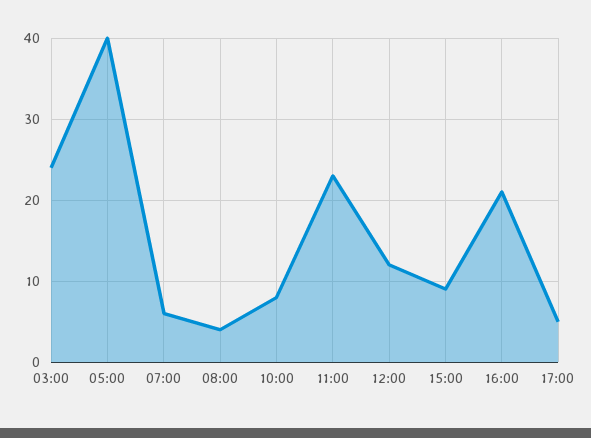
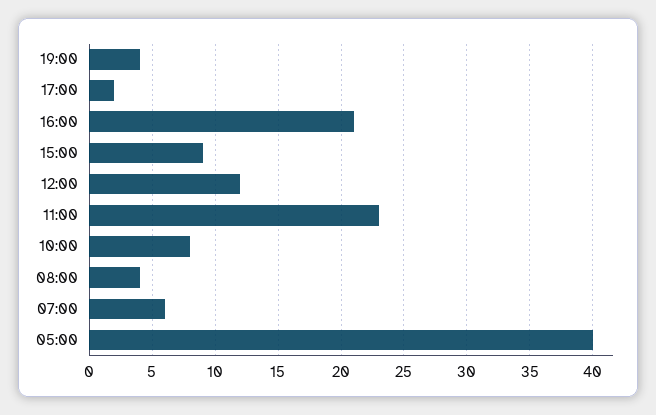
03:00: 24 -> none
17:00: 5 -> 2
19:00: none -> 4

